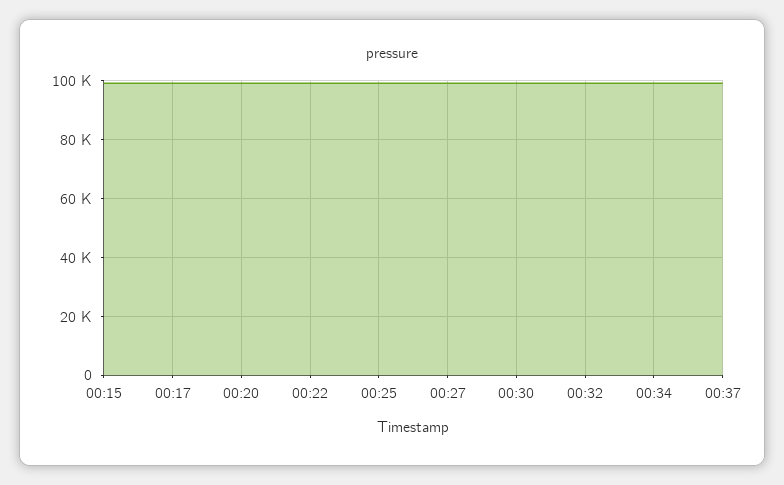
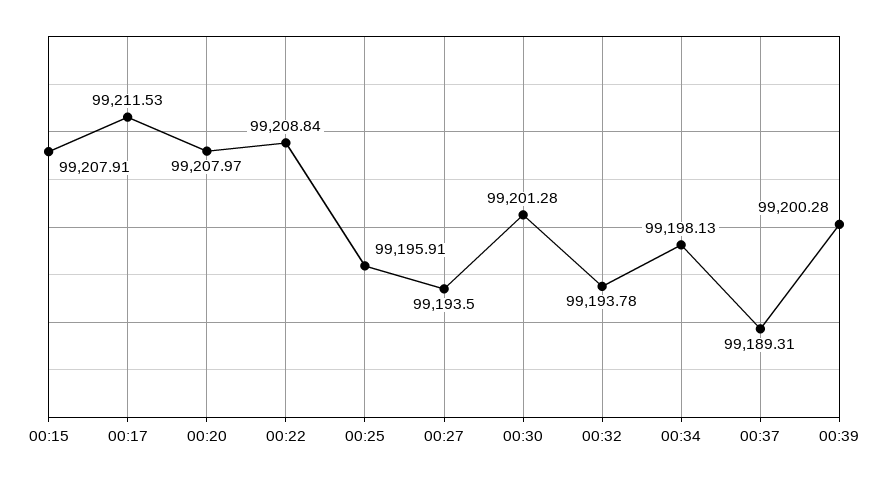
00:39: none -> 99200.28

